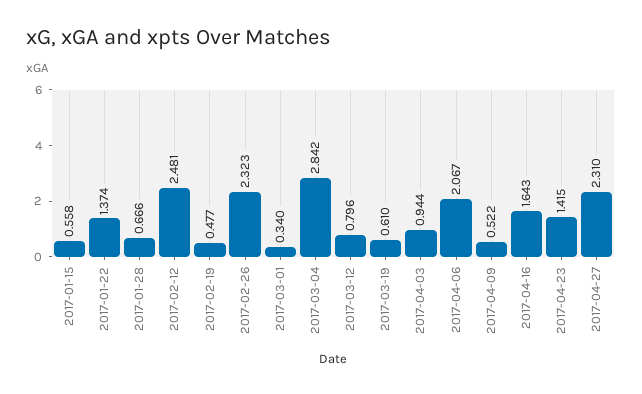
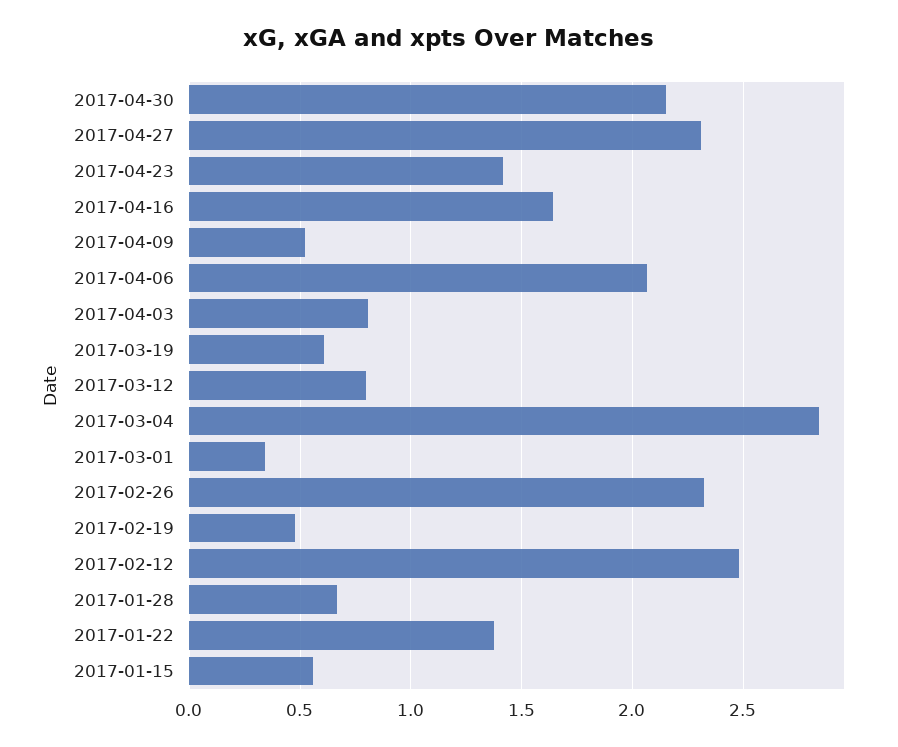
2017-04-03: 0.944 -> 0.8
2017-04-30: none -> 2.15

